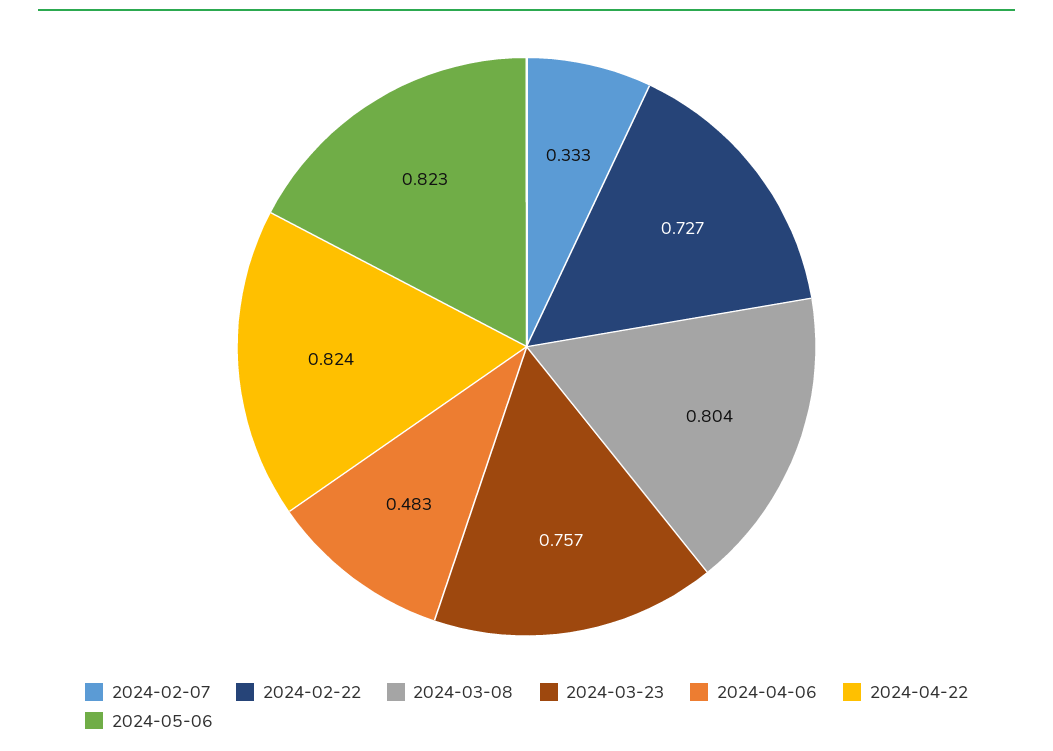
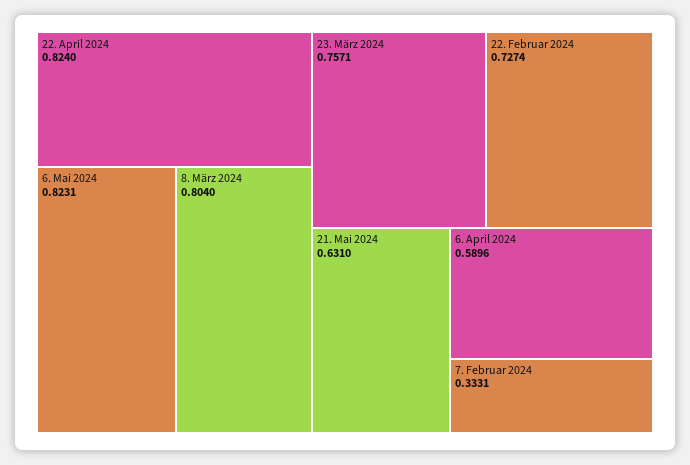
2024-04-06: 0.483 -> 0.5896
21. Mai 2024: none -> 0.631

